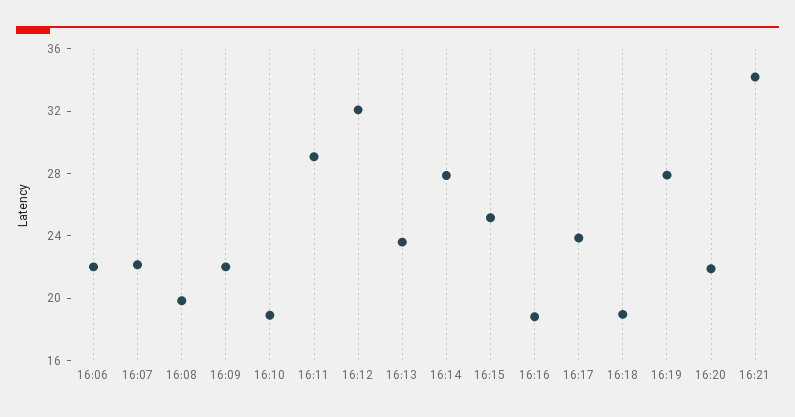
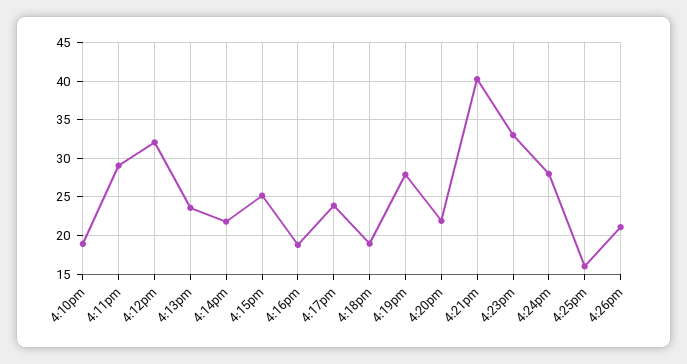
16:06: 22 -> none
16:07: 22 -> none
16:08: 20 -> none
16:09: 22 -> none
16:14: 28 -> 22
16:21: 34 -> 40
4:23pm: none -> 33
4:24pm: none -> 28
4:25pm: none -> 16
4:26pm: none -> 21

